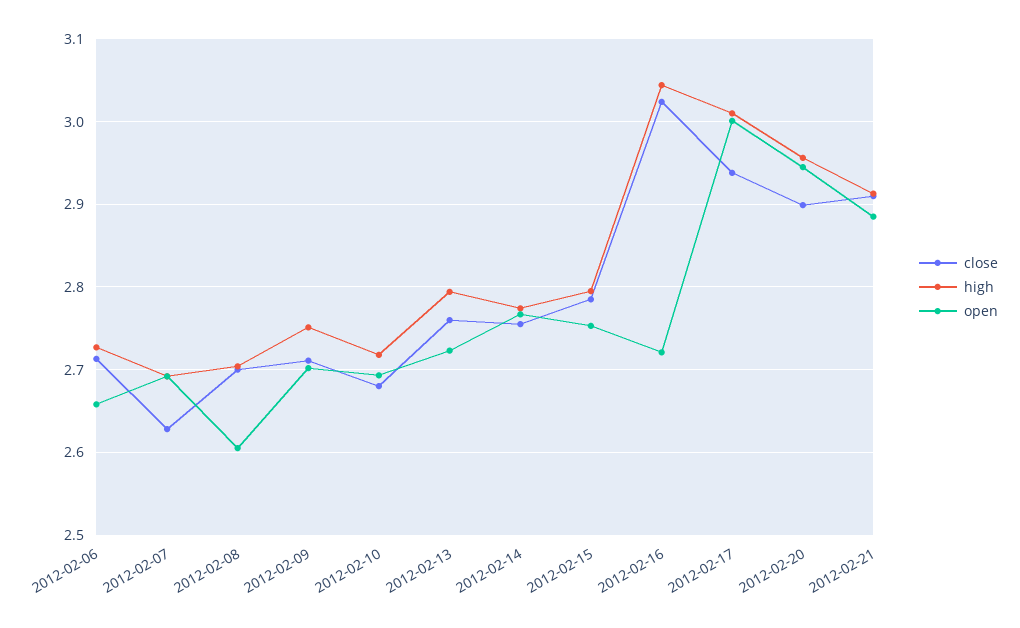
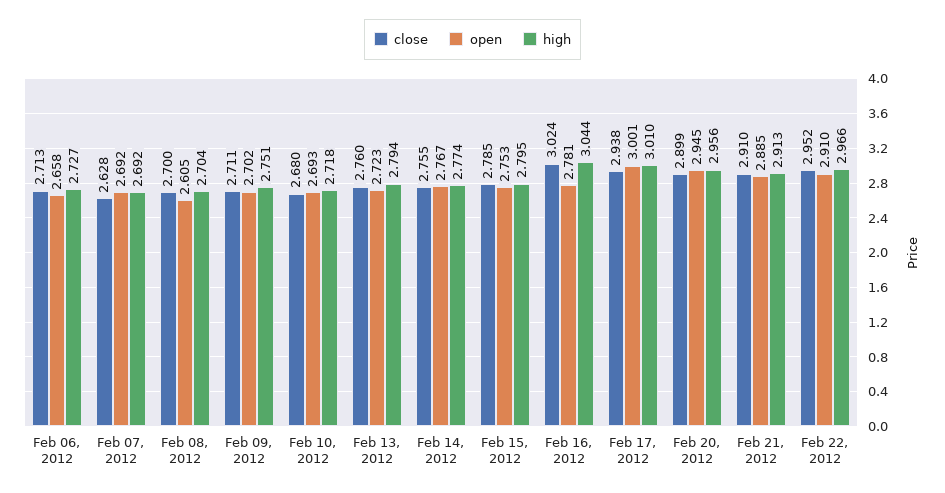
open, 2012-02-16: 2.72 -> 2.781
close, Feb 22, 2012: none -> 2.952
open, Feb 22, 2012: none -> 2.91
high, Feb 22, 2012: none -> 2.966

